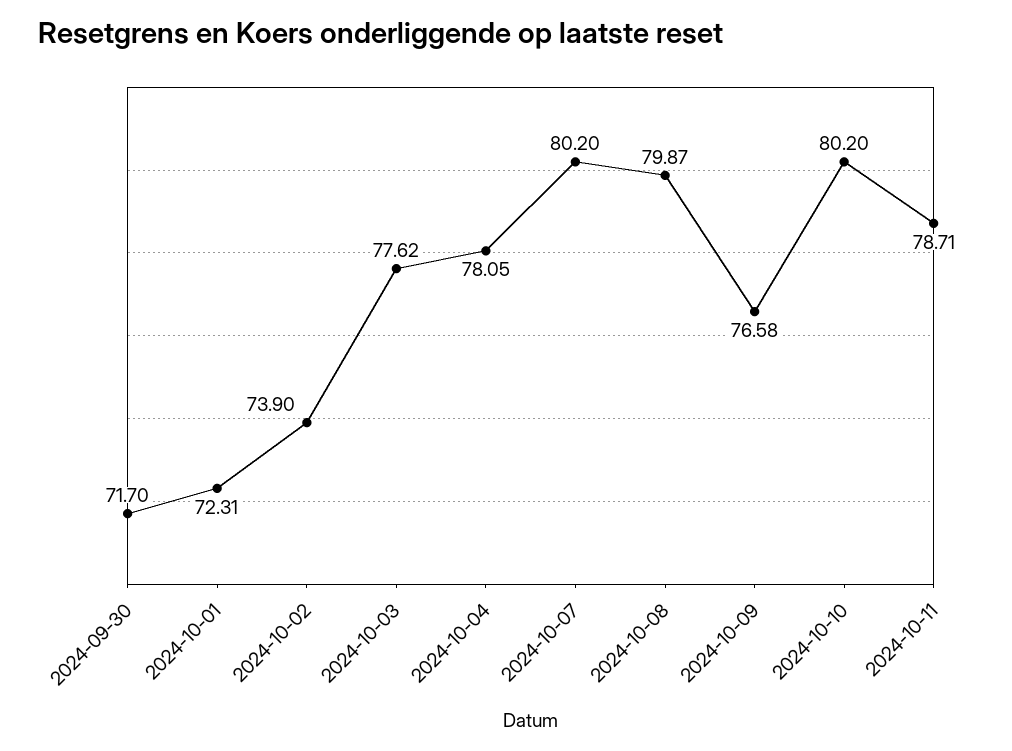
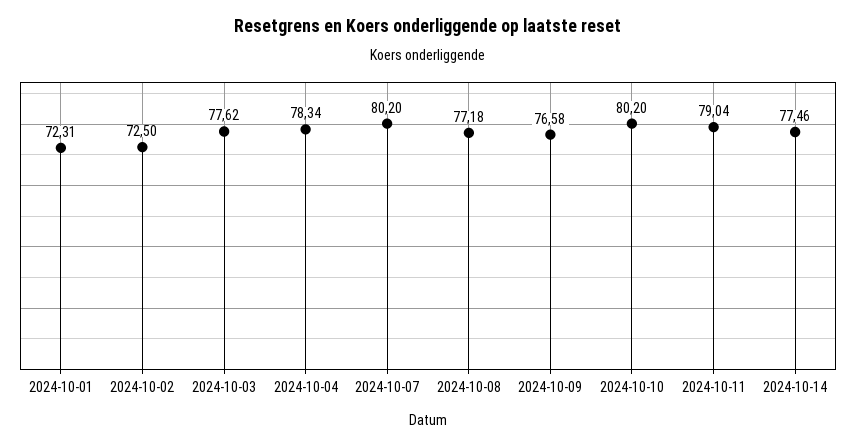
2024-09-30: 71.7 -> none
2024-10-02: 73.9 -> 72.5
2024-10-04: 78.05 -> 78.34
2024-10-08: 79.87 -> 77.18
2024-10-11: 78.71 -> 79.04
2024-10-14: none -> 77.46

